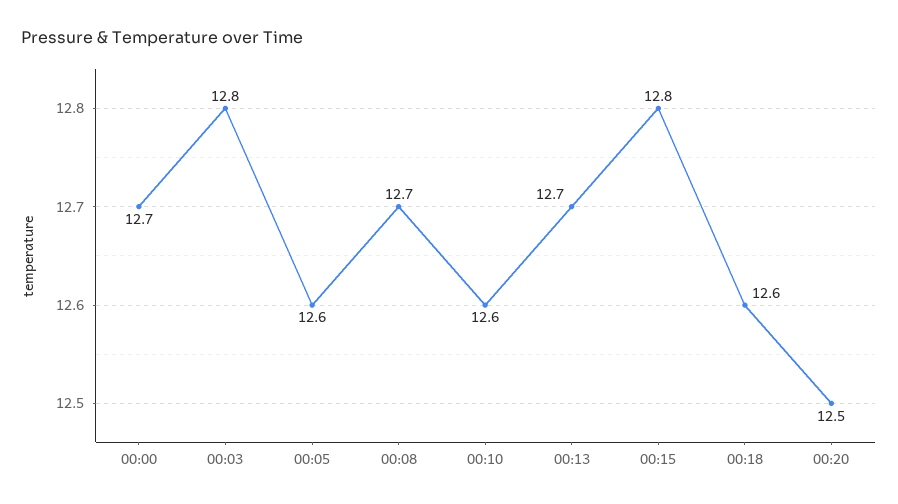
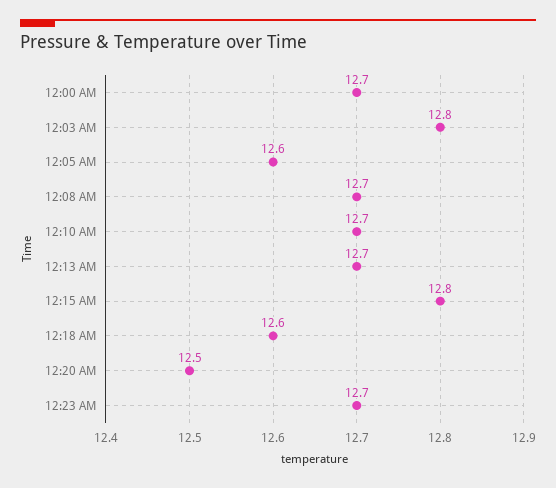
00:10: 12.6 -> 12.7
12:23 AM: none -> 12.7

